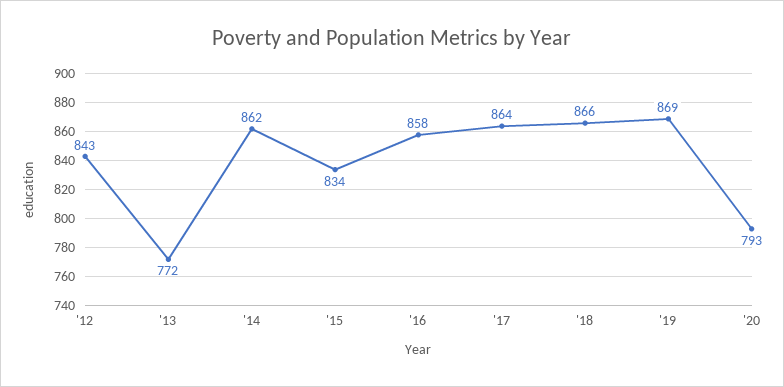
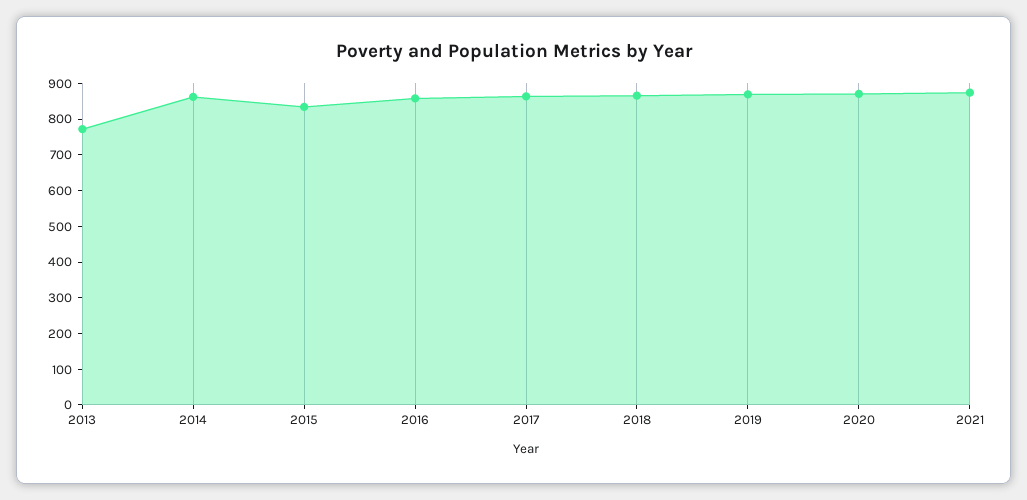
'12: 843 -> none
'20: 793 -> 875
2021: none -> 875

